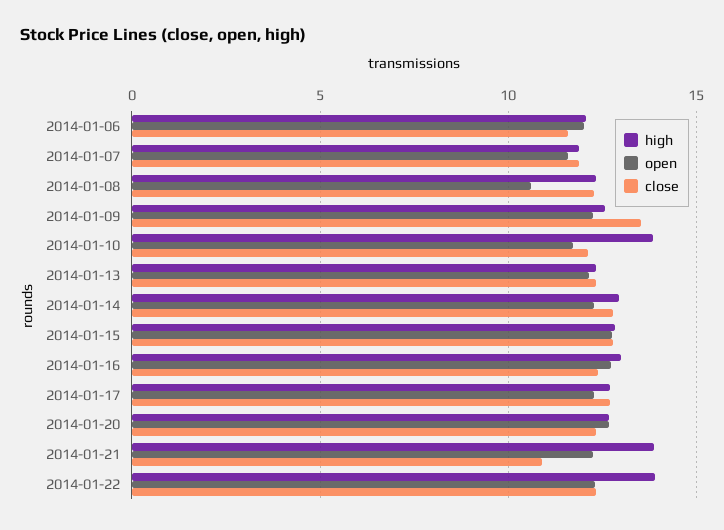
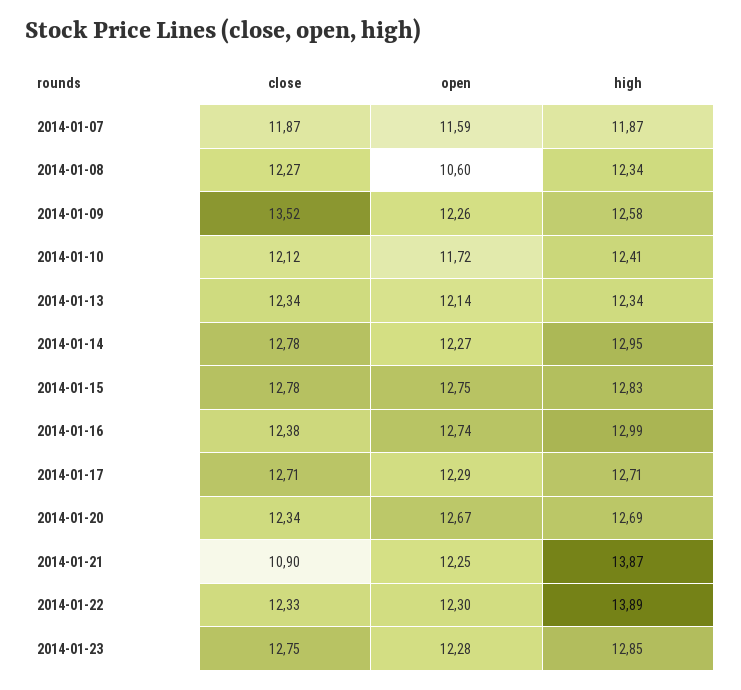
high, 2014-01-06: 12 -> none
open, 2014-01-06: 12 -> none
close, 2014-01-06: 11.5 -> none
high, 2014-01-10: 14 -> 12.41
close, 2014-01-23: none -> 12.75
open, 2014-01-23: none -> 12.28
high, 2014-01-23: none -> 12.85

